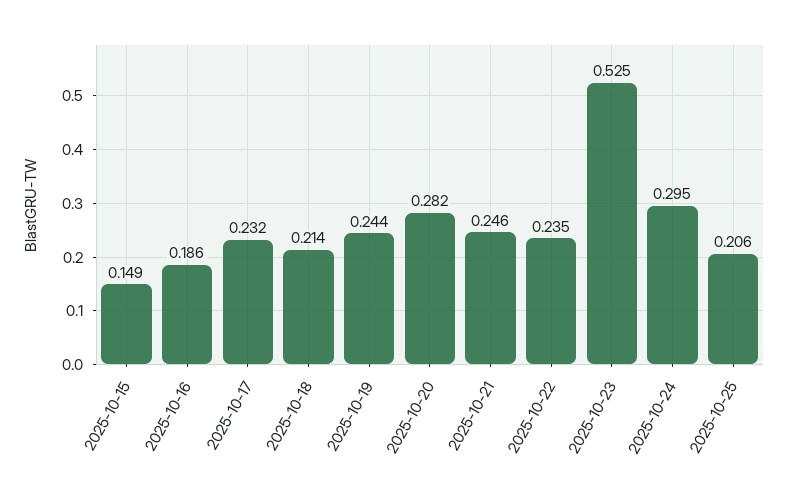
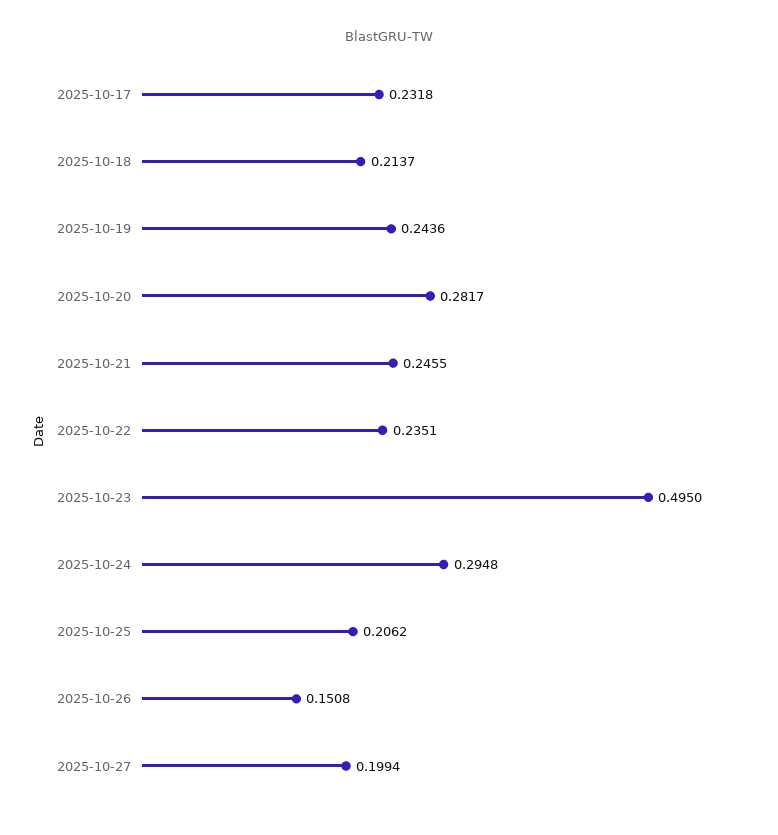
2025-10-15: 0.149 -> none
2025-10-16: 0.186 -> none
2025-10-23: 0.525 -> 0.495
2025-10-26: none -> 0.1508
2025-10-27: none -> 0.1994

